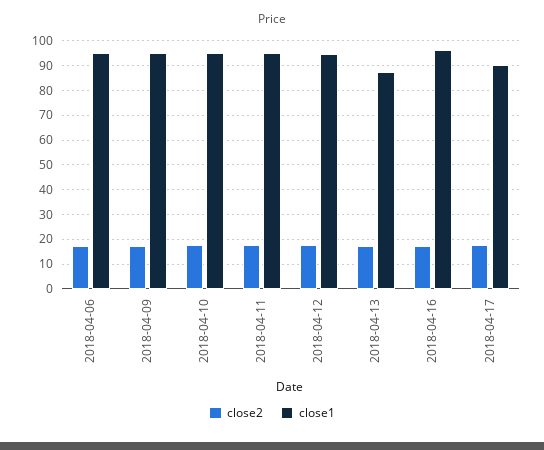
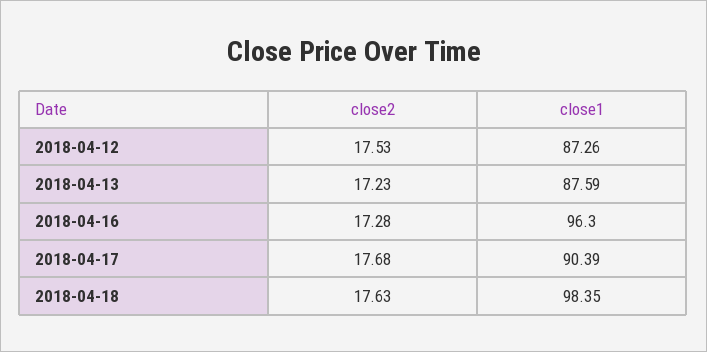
close2, 2018-04-06: 17.5 -> none
close1, 2018-04-06: 95 -> none
close2, 2018-04-09: 17.5 -> none
close1, 2018-04-09: 95 -> none
close2, 2018-04-10: 17.5 -> none
close1, 2018-04-10: 95 -> none
close2, 2018-04-11: 17.5 -> none
close1, 2018-04-11: 95 -> none
close1, 2018-04-12: 95 -> 87.26
close2, 2018-04-18: none -> 17.63
close1, 2018-04-18: none -> 98.35

